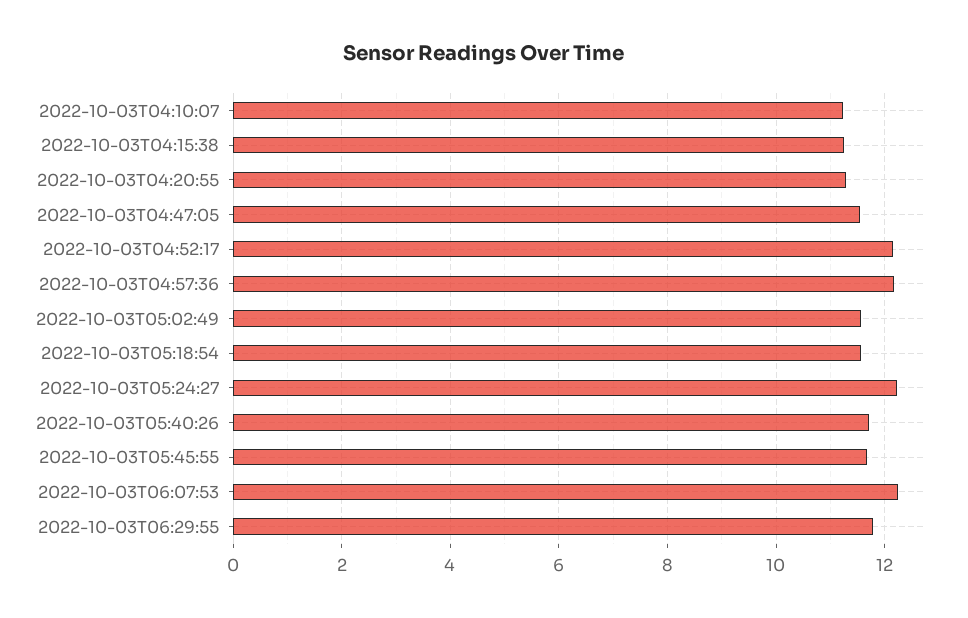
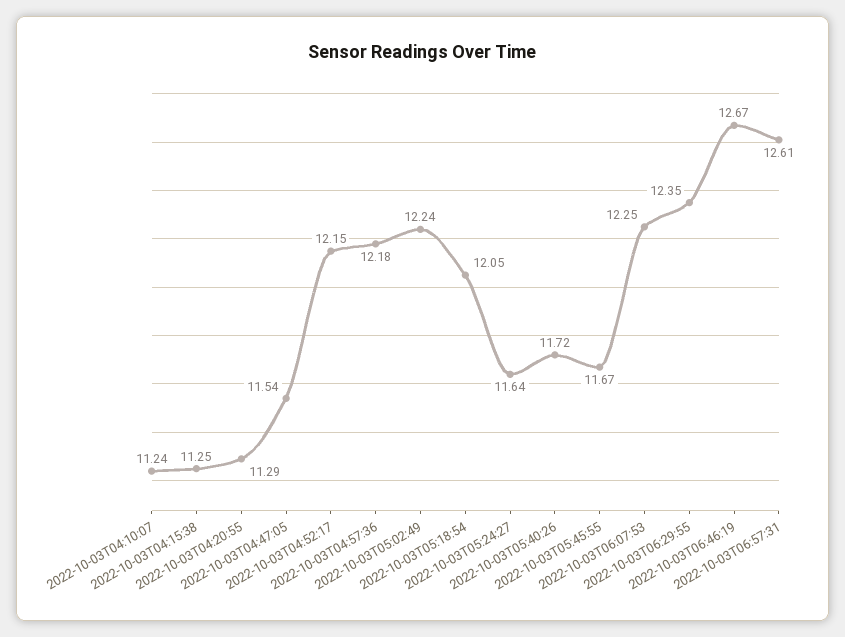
2022-10-03T05:02:49: 11.6 -> 12.24
2022-10-03T05:18:54: 11.6 -> 12.05
2022-10-03T05:24:27: 12.2 -> 11.64
2022-10-03T06:29:55: 11.8 -> 12.35
2022-10-03T06:46:19: none -> 12.67
2022-10-03T06:57:31: none -> 12.61

